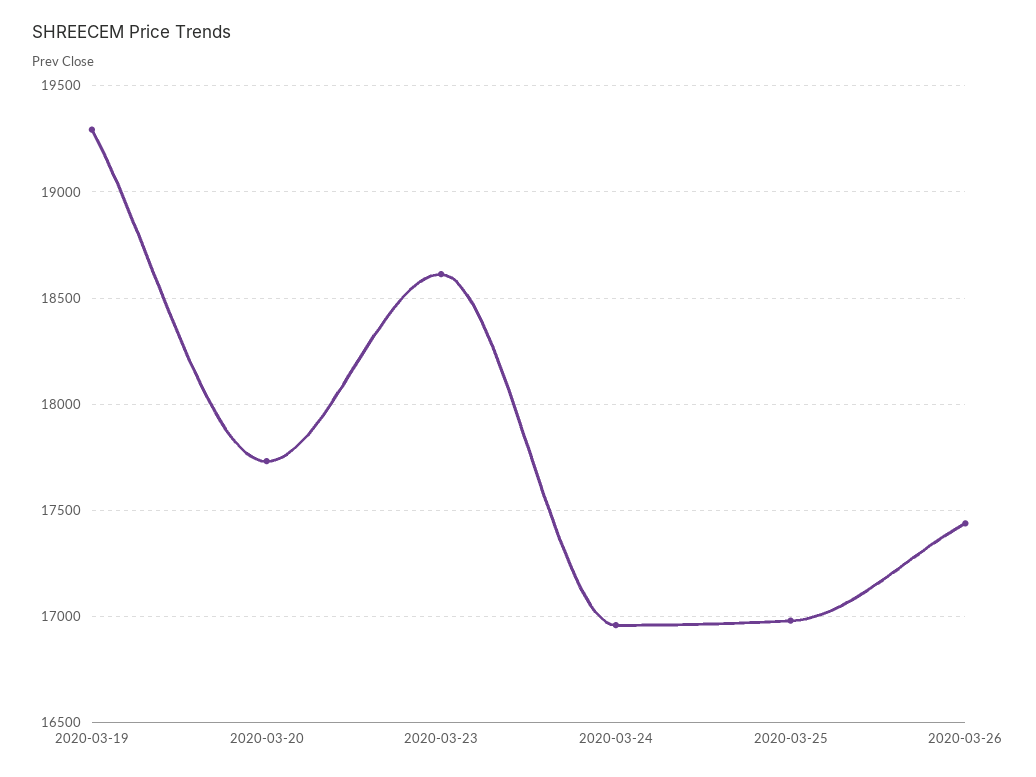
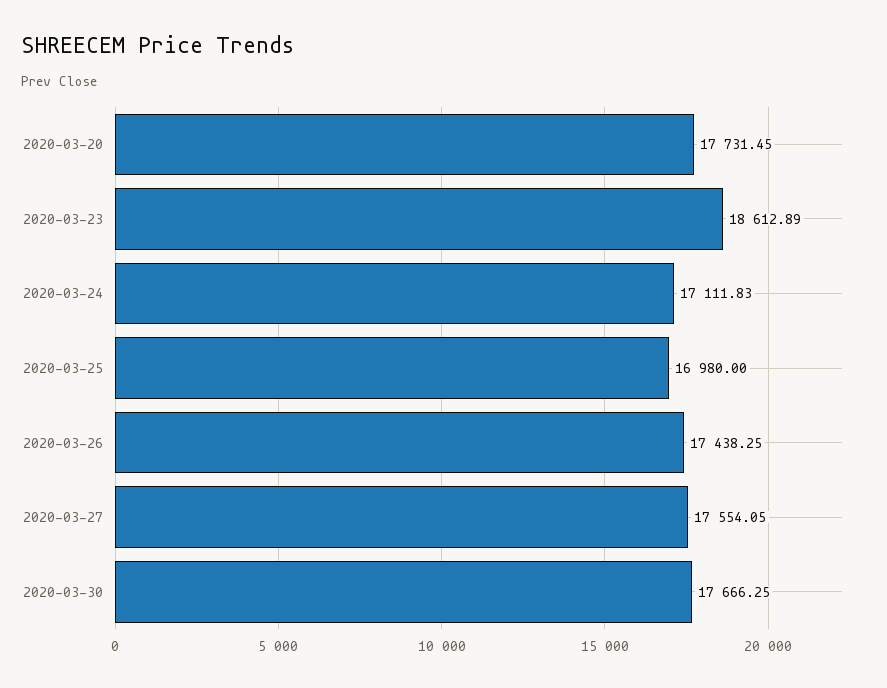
2020-03-19: 19300 -> none
2020-03-24: 16950 -> 17111.83
2020-03-27: none -> 17554.05
2020-03-30: none -> 17666.25

